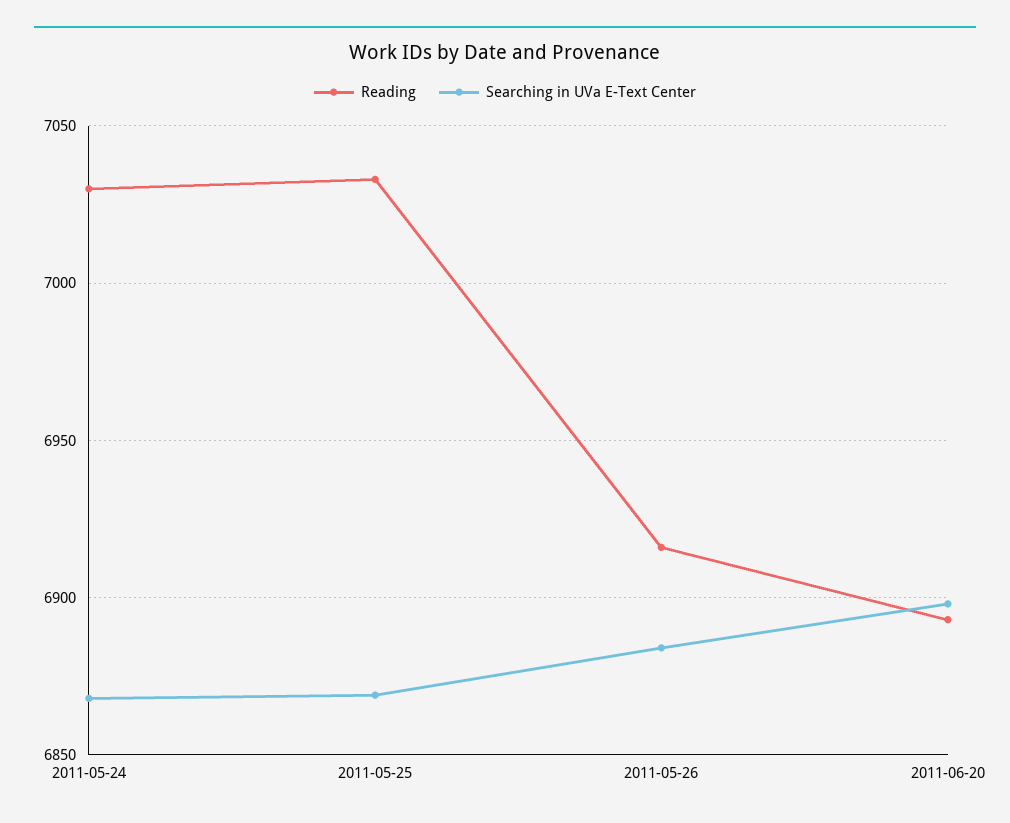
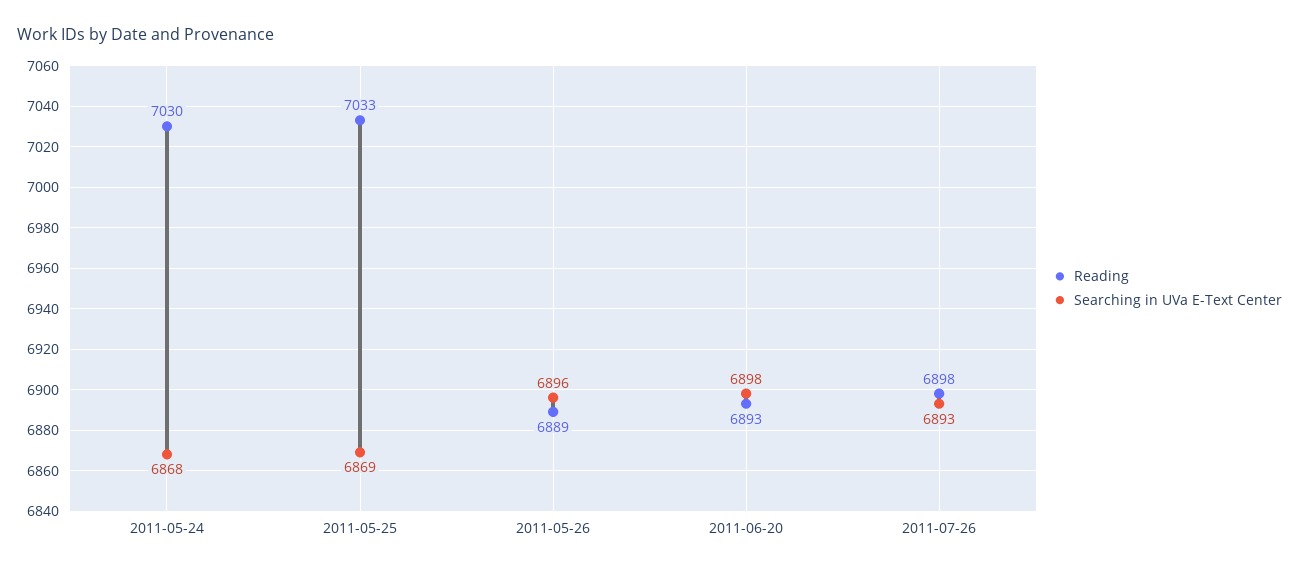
Reading, 2011-05-26: 6915 -> 6889
Searching in UVa E-Text Center, 2011-05-26: 6885 -> 6896
Reading, 2011-07-26: none -> 6898
Searching in UVa E-Text Center, 2011-07-26: none -> 6893

